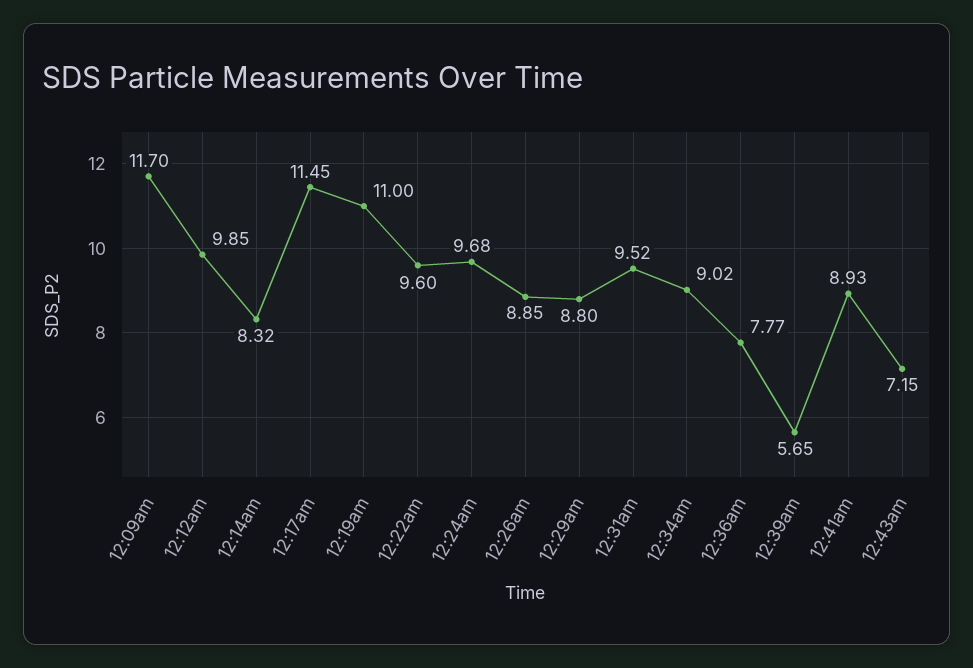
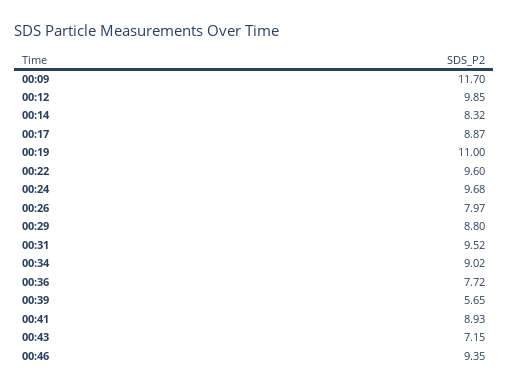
12:17am: 11.45 -> 8.87
12:26am: 8.85 -> 7.97
12:36am: 7.77 -> 7.72
00:46: none -> 9.35

